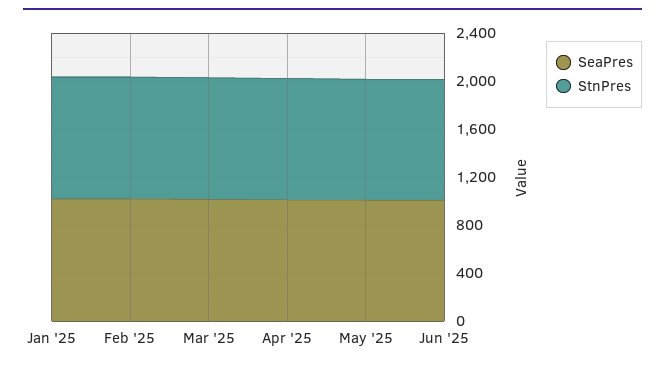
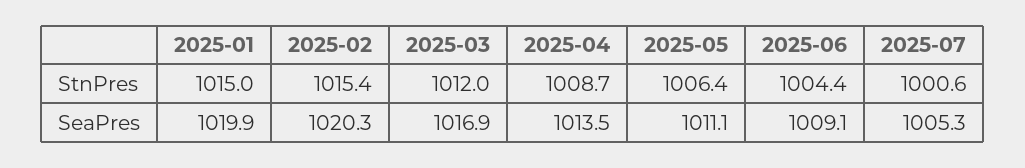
StnPres, 2025-07: none -> 1000.6
SeaPres, 2025-07: none -> 1005.3

